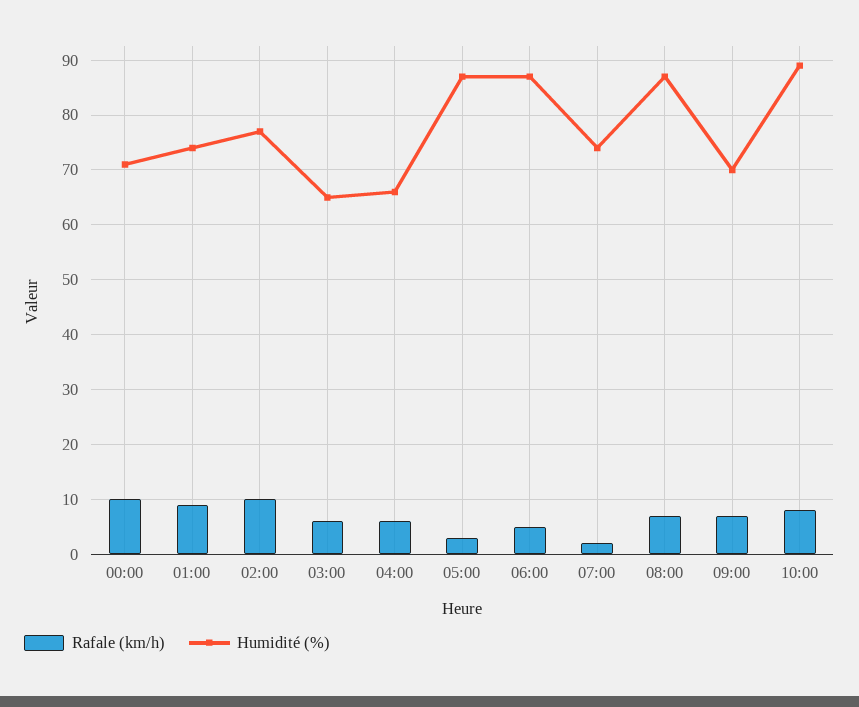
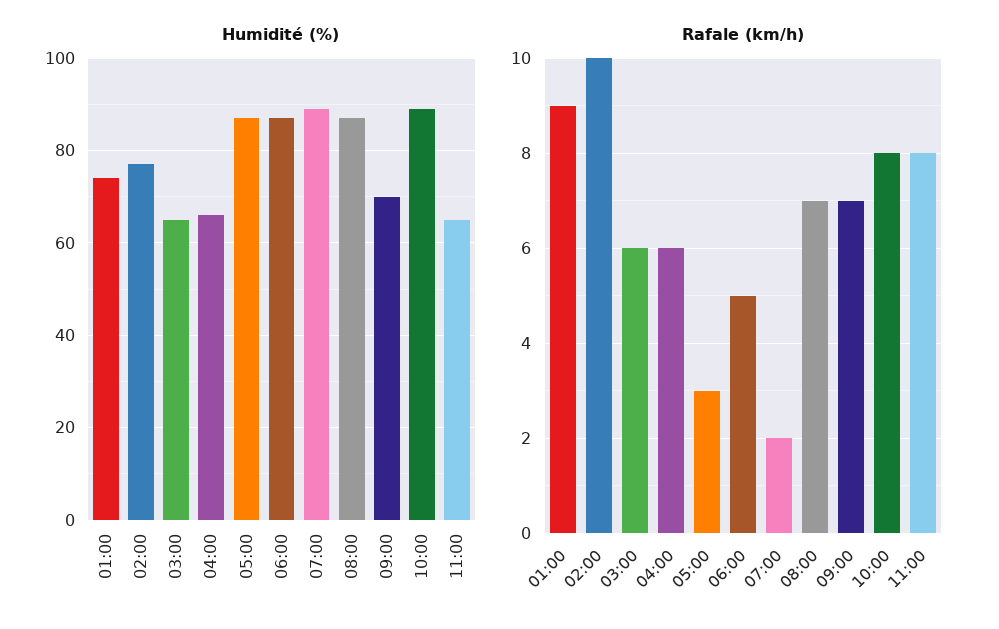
Rafale (km/h), 00:00: 10 -> none
Humidité (%), 00:00: 70 -> none
Humidité (%), 07:00: 75 -> 90
Humidité (%), 11:00: none -> 65
Rafale (km/h), 11:00: none -> 8

